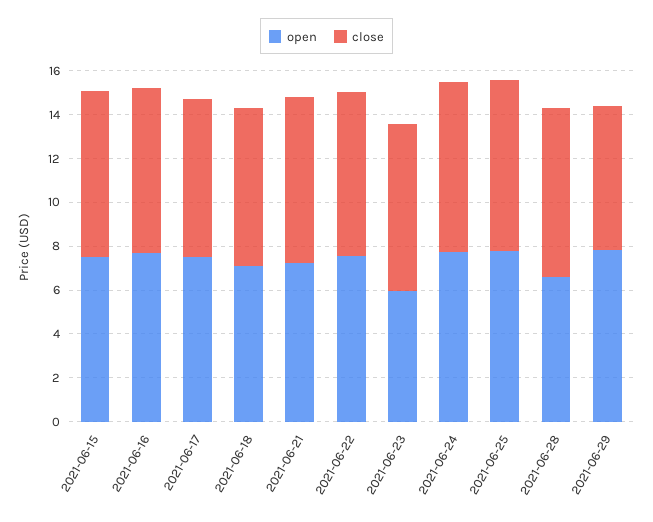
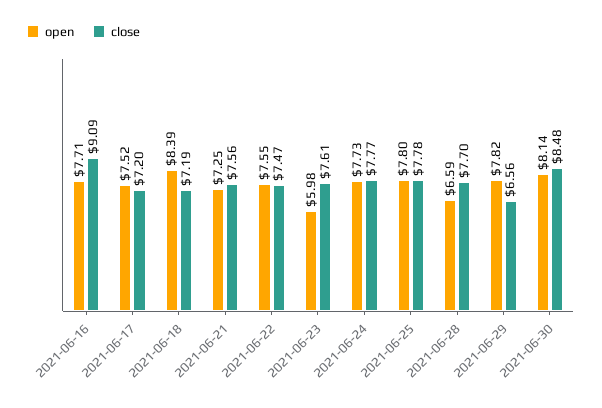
open, 2021-06-15: 7.5 -> none
close, 2021-06-15: 7.5 -> none
close, 2021-06-16: 7.5 -> 9.09
open, 2021-06-18: 7 -> 8.39
open, 2021-06-30: none -> 8.14
close, 2021-06-30: none -> 8.48

